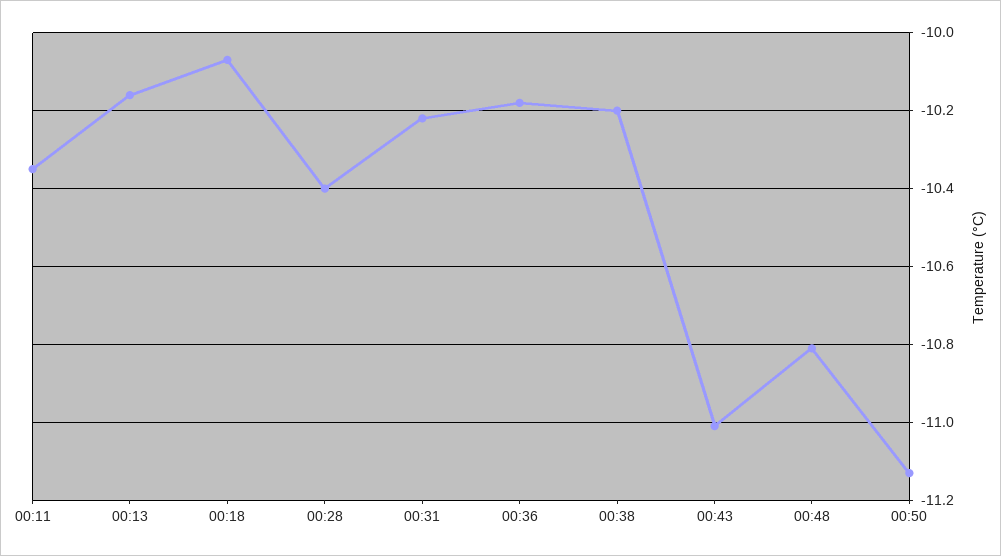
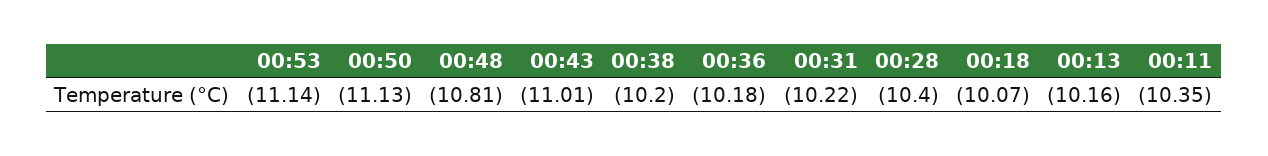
00:53: none -> -11.14

